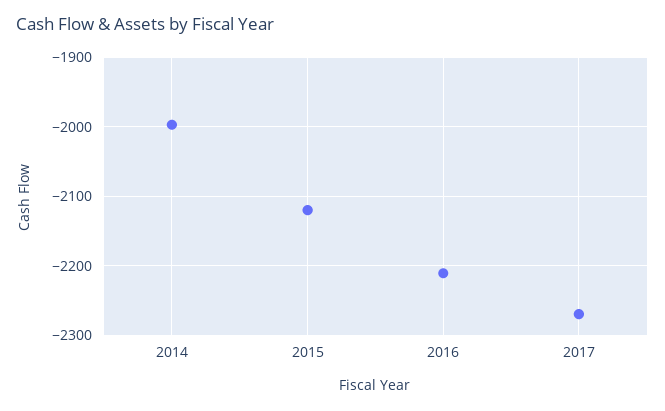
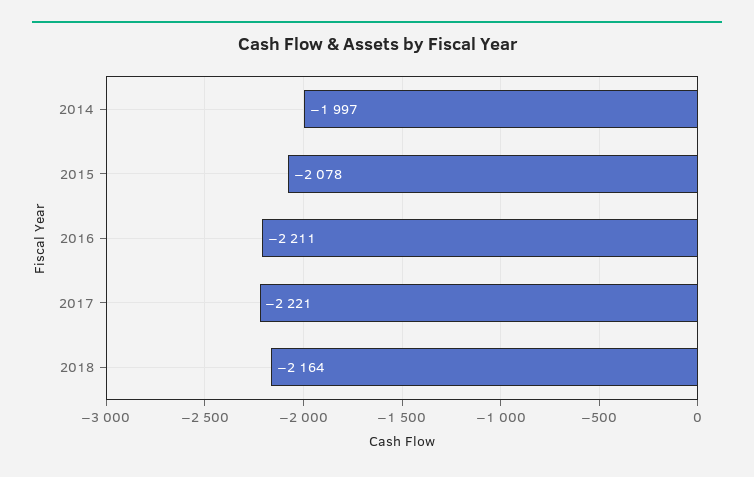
2015: -2120 -> -2078
2017: -2270 -> -2221
2018: none -> -2164

